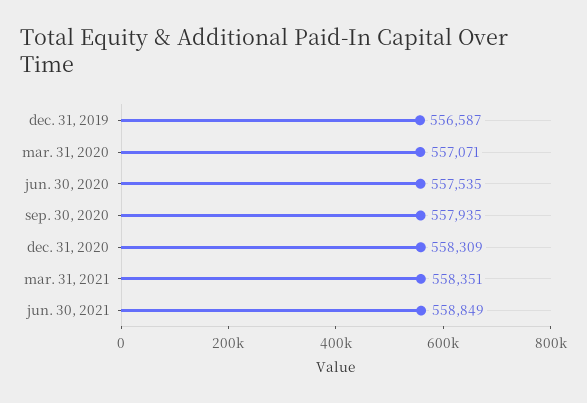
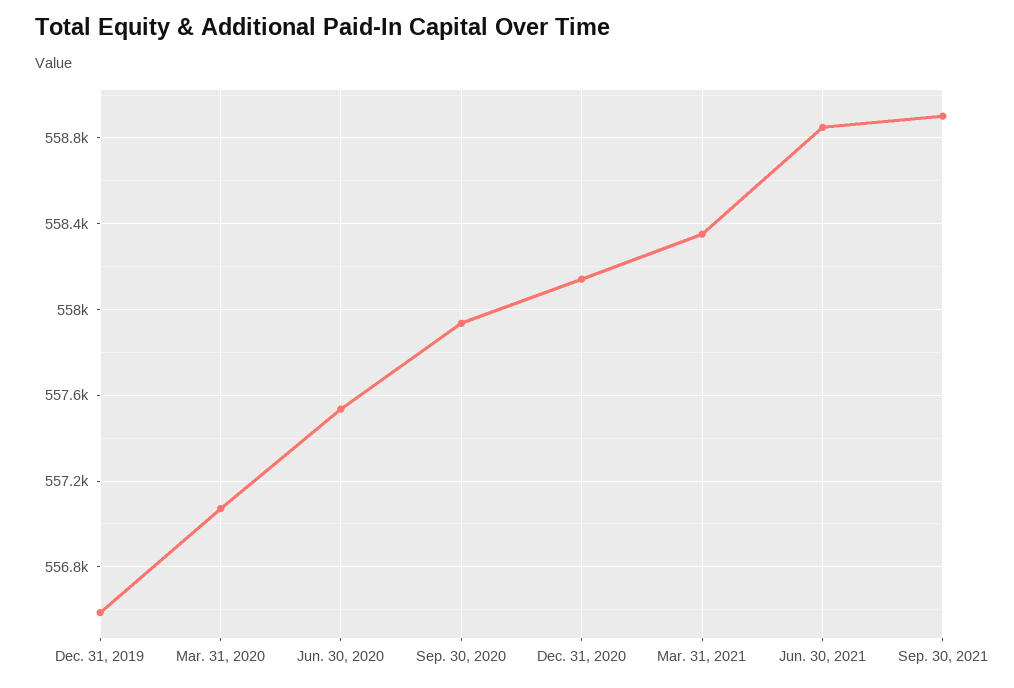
dec. 31, 2020: 558309 -> 558150
Sep. 30, 2021: none -> 558900

